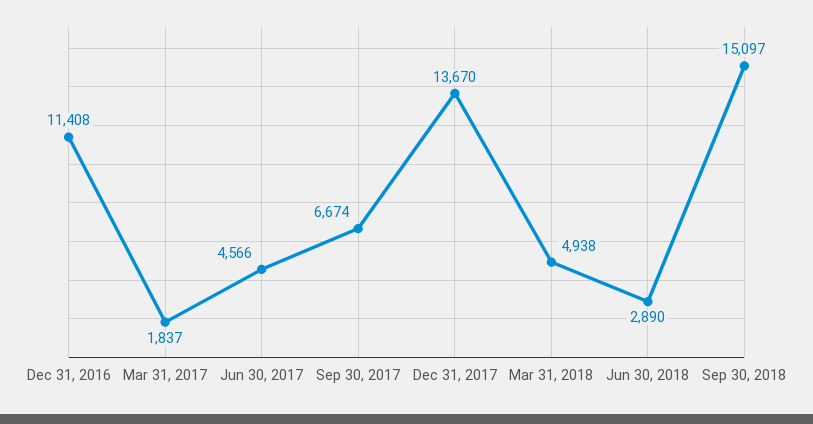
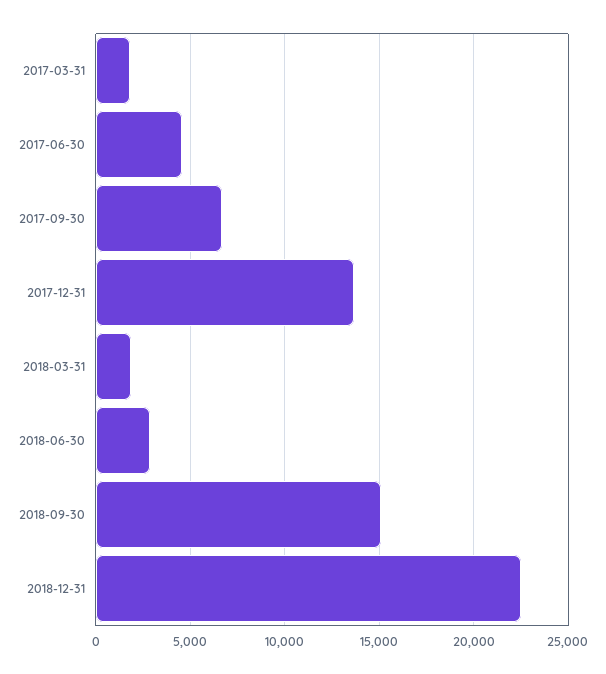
Dec 31, 2016: 11408 -> none
Mar 31, 2018: 4938 -> 2000
2018-12-31: none -> 22500

